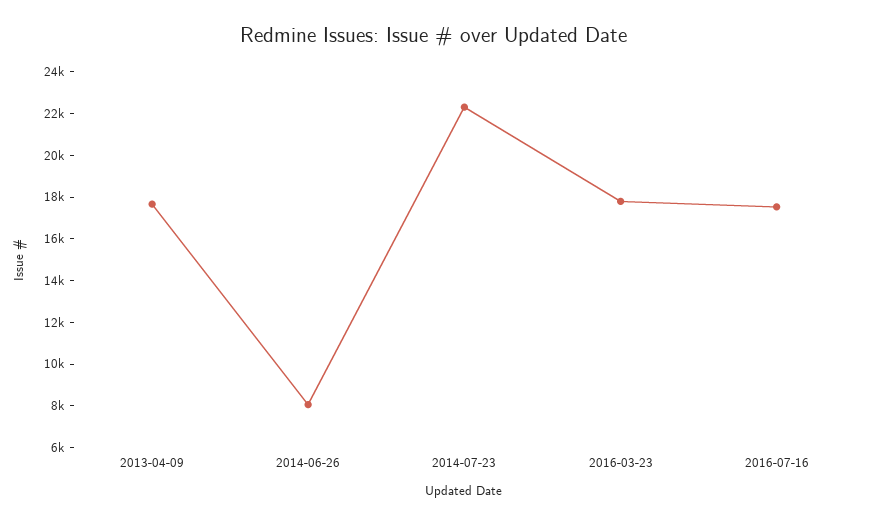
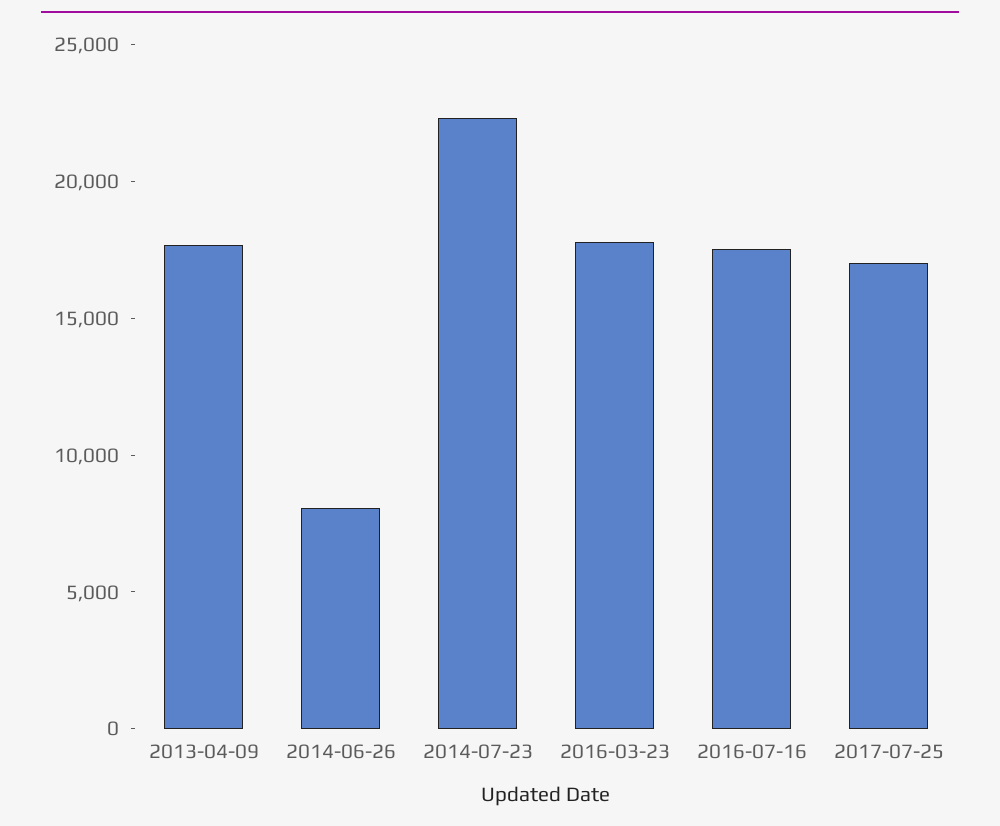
2017-07-25: none -> 17000

